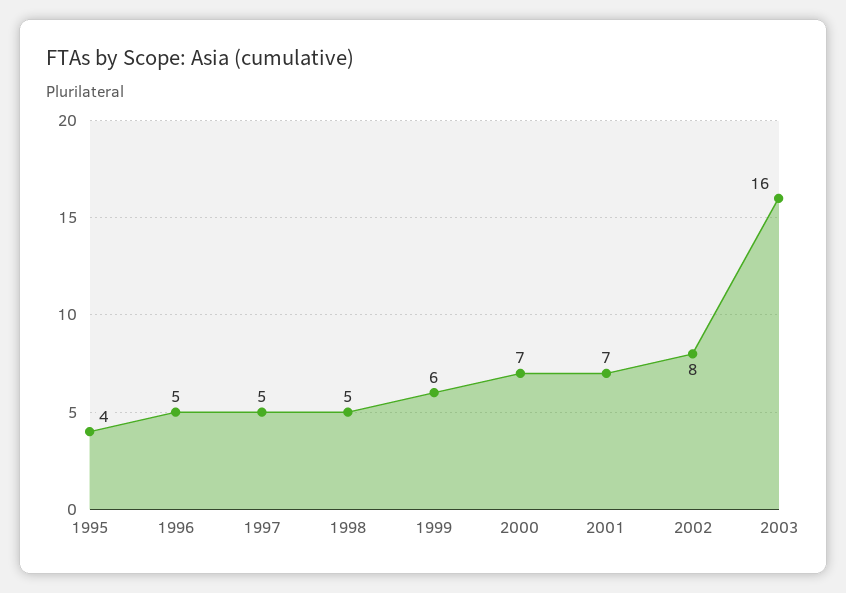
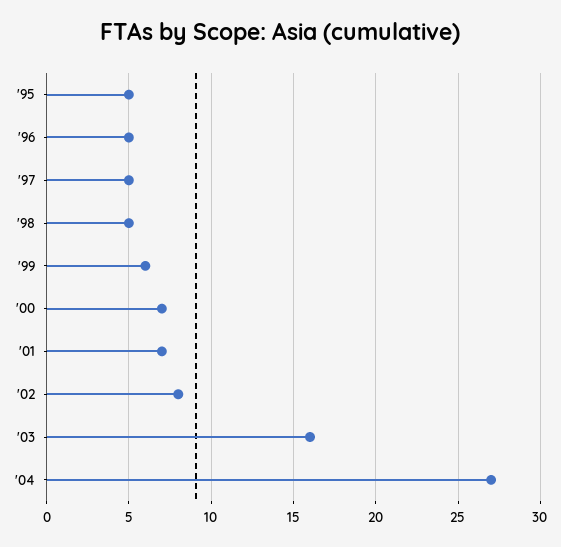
1995: 4 -> 5
'04: none -> 27

